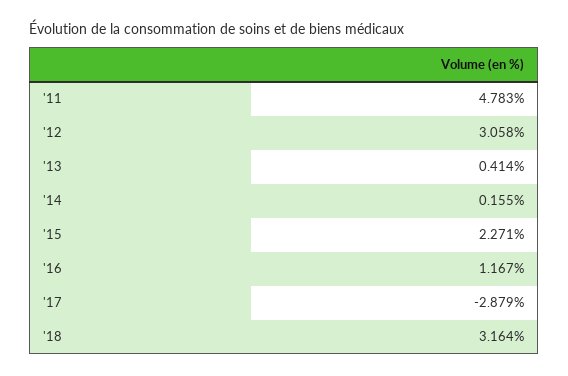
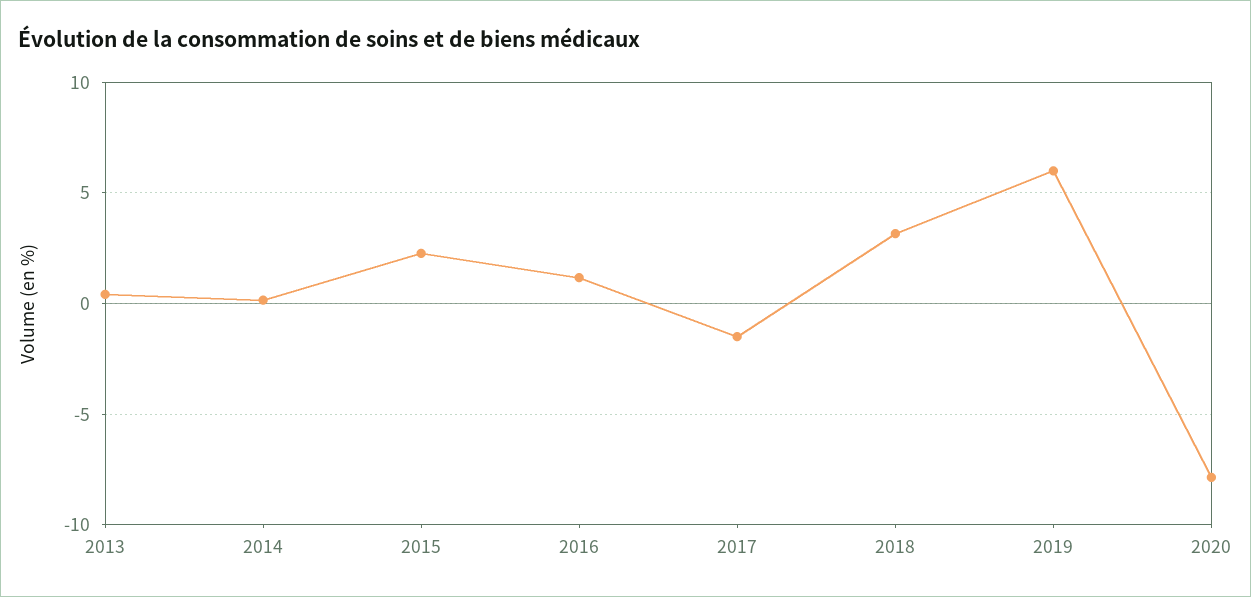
'11: 4.783 -> none
'12: 3.058 -> none
'17: -2.879 -> -1.5
2019: none -> 6
2020: none -> -8

